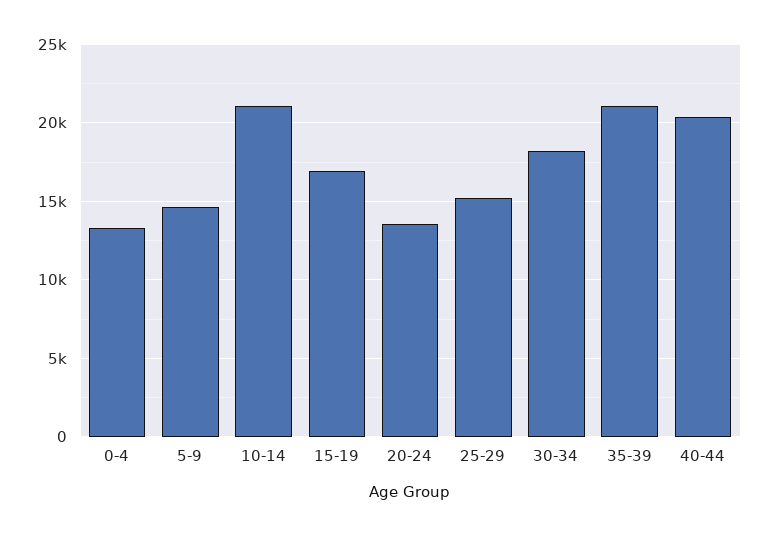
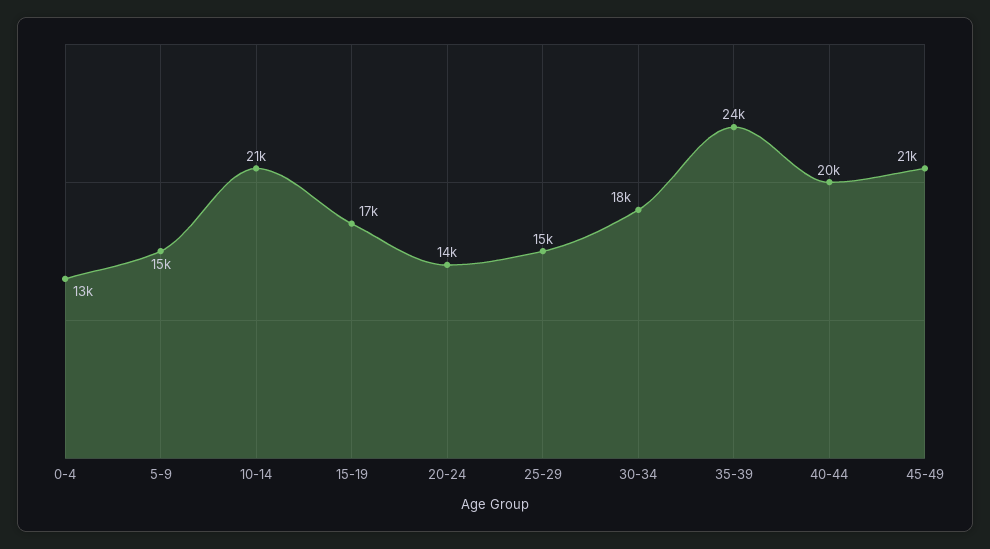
35-39: 21000 -> 24000
45-49: none -> 21000

